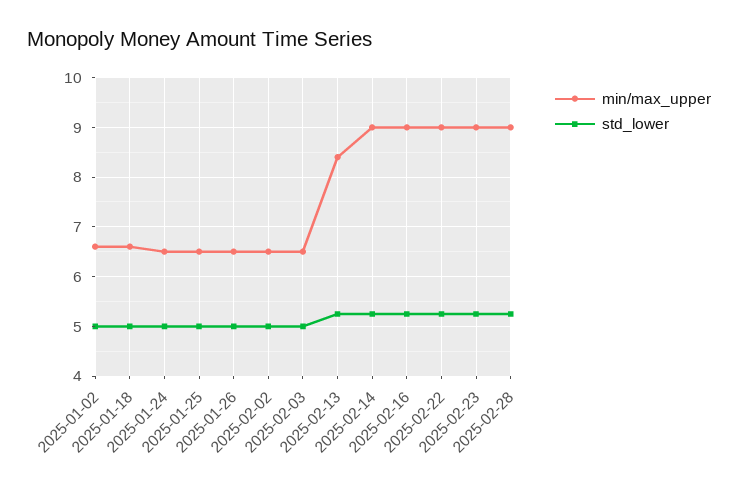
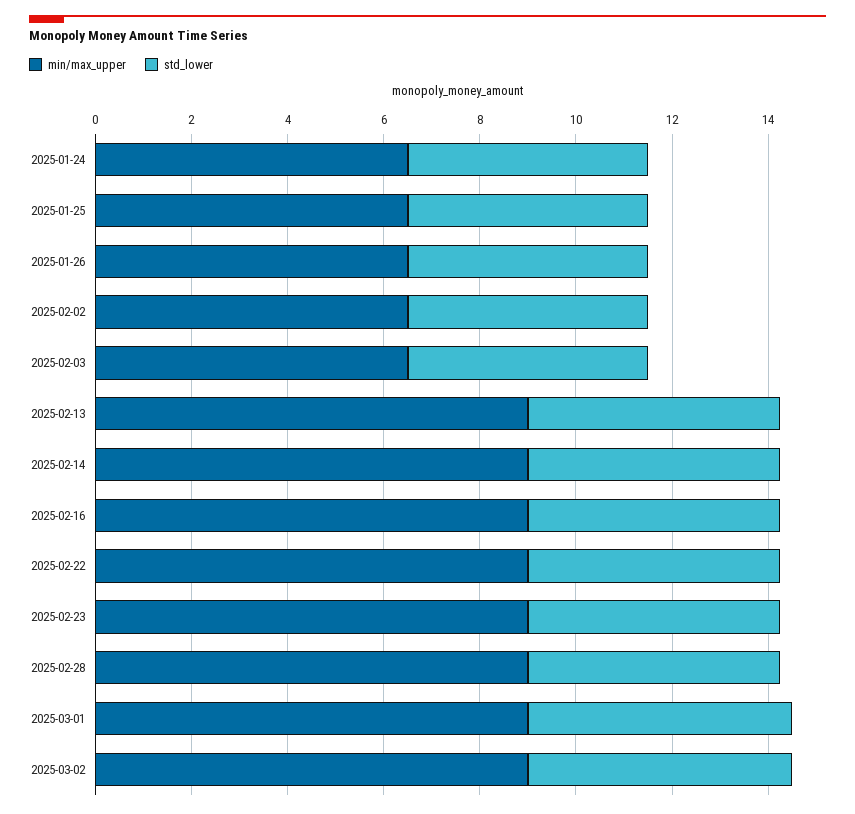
min/max_upper, 2025-01-02: 6.6 -> none
std_lower, 2025-01-02: 5 -> none
min/max_upper, 2025-01-18: 6.6 -> none
std_lower, 2025-01-18: 5 -> none
min/max_upper, 2025-02-13: 8.4 -> 9
min/max_upper, 2025-03-01: none -> 9
std_lower, 2025-03-01: none -> 5.5
min/max_upper, 2025-03-02: none -> 9
std_lower, 2025-03-02: none -> 5.5

